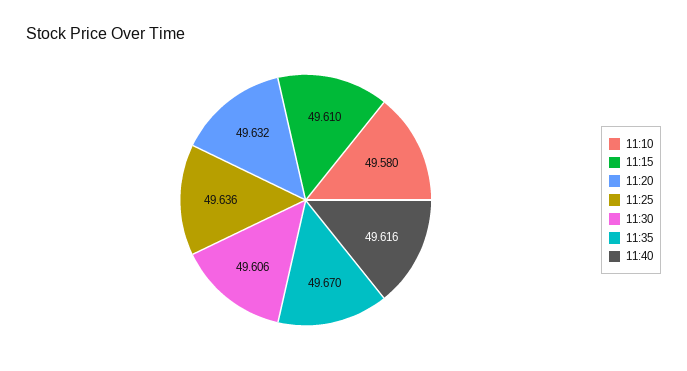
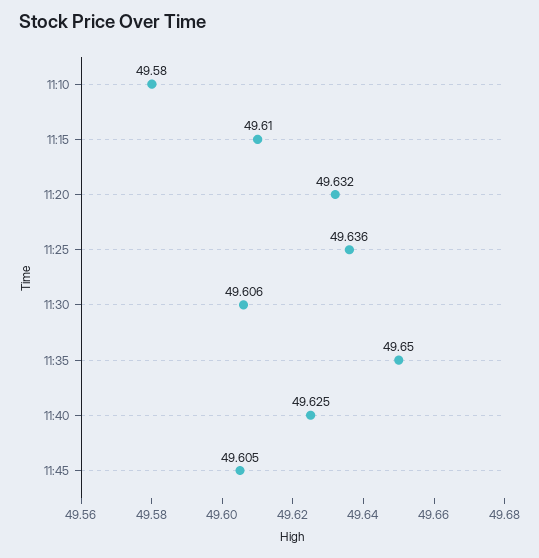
11:35: 49.67 -> 49.65
11:40: 49.616 -> 49.625
11:45: none -> 49.605

